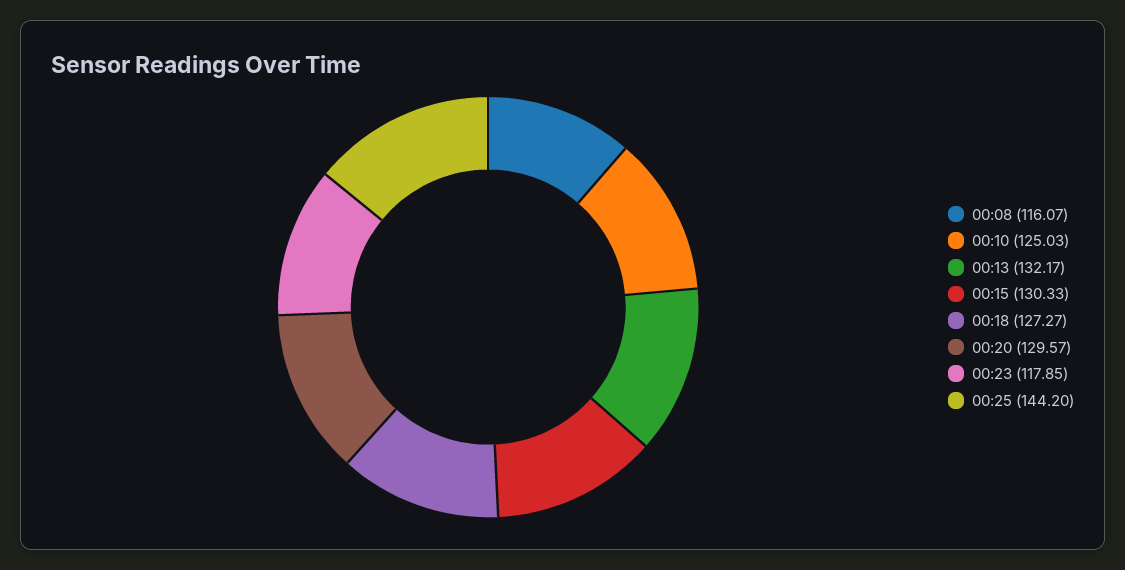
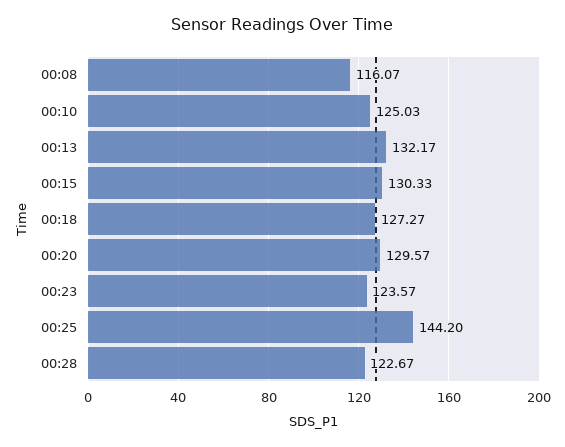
00:23: 117.85 -> 123.57
00:28: none -> 122.67

